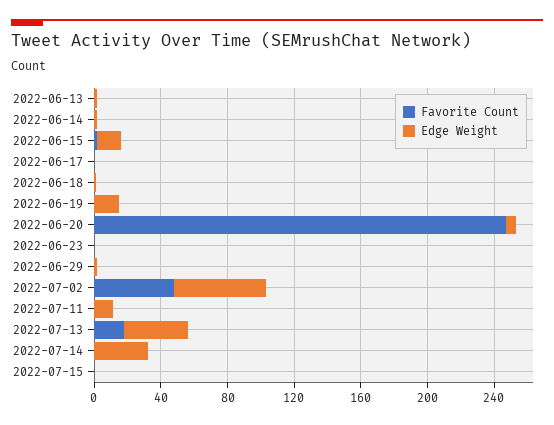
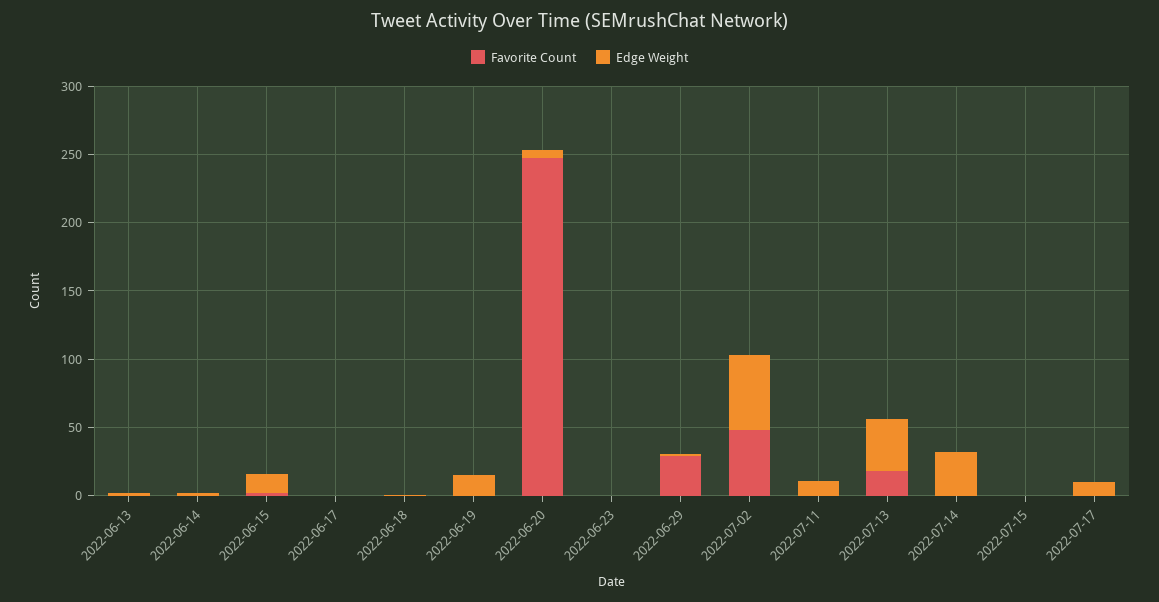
Favorite Count, 2022-06-29: 0 -> 30
Favorite Count, 2022-07-17: none -> 0
Edge Weight, 2022-07-17: none -> 10

